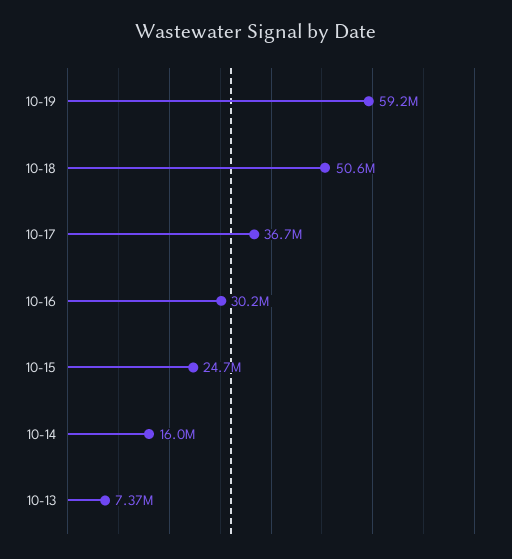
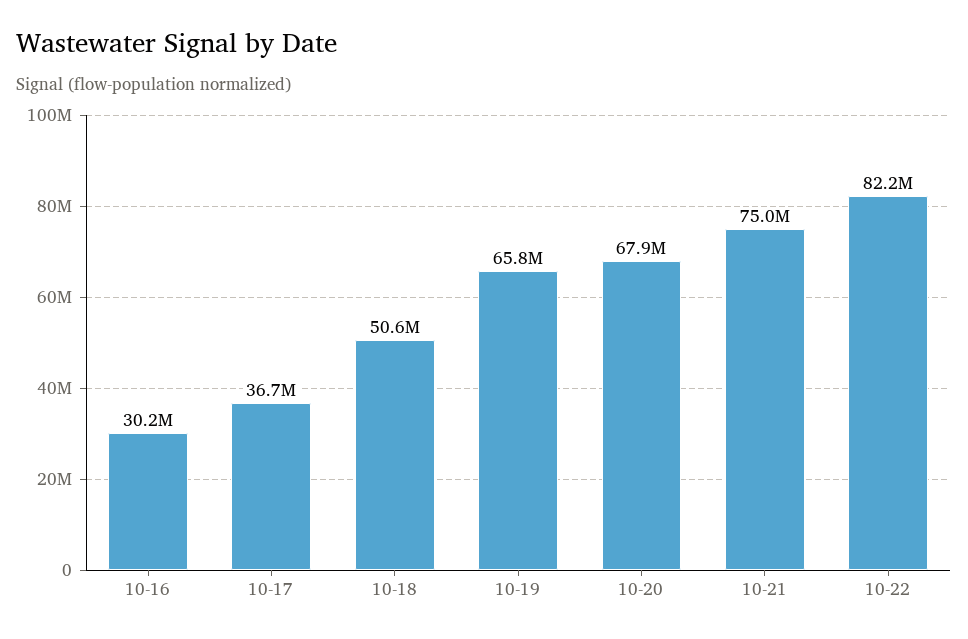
10-19: 59200000 -> 65800000
10-15: 24700000 -> none
10-14: 16000000 -> none
10-13: 7370000 -> none
10-20: none -> 67900000
10-21: none -> 75000000
10-22: none -> 82200000

